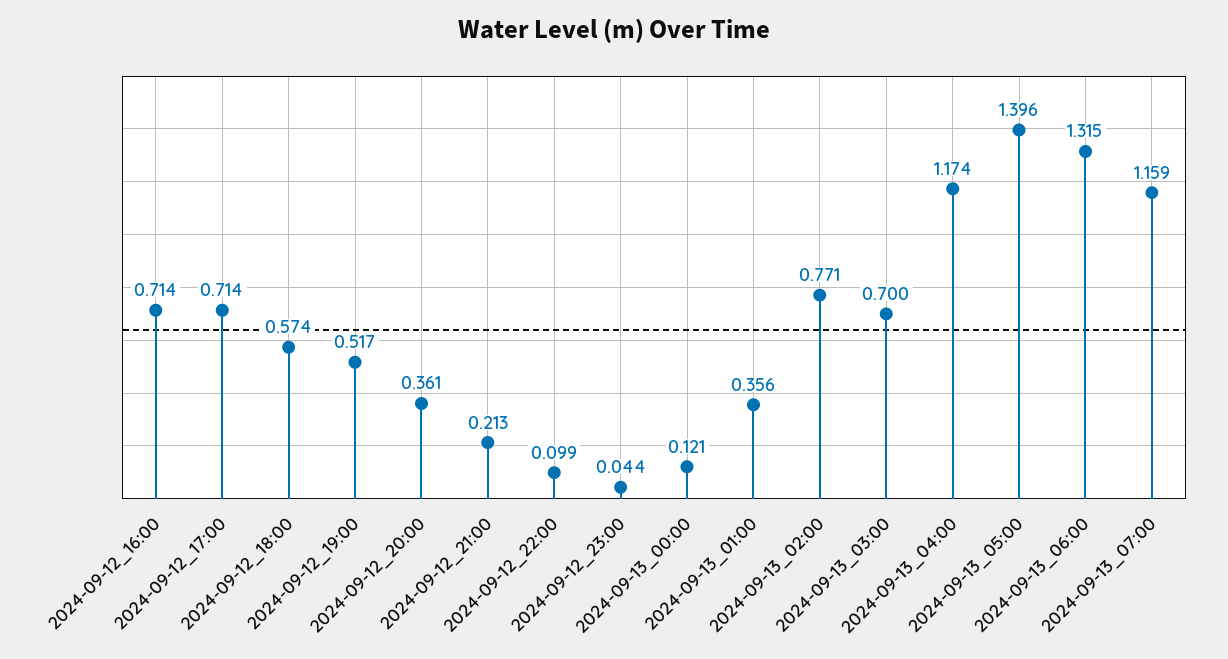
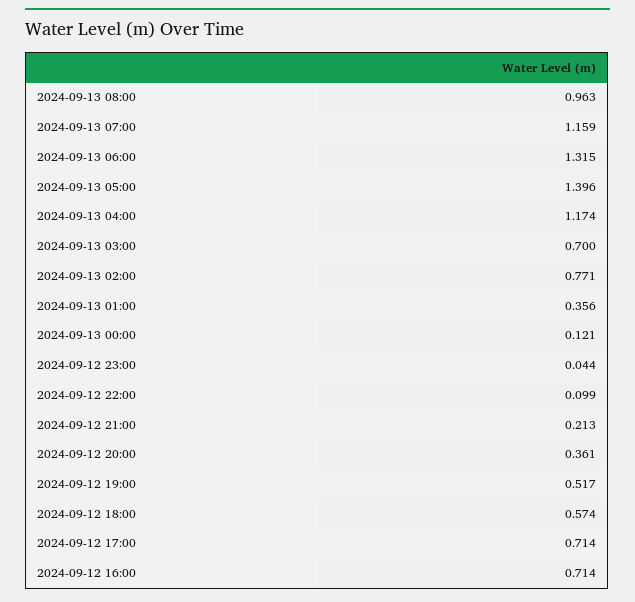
2024-09-13 08:00: none -> 0.963

